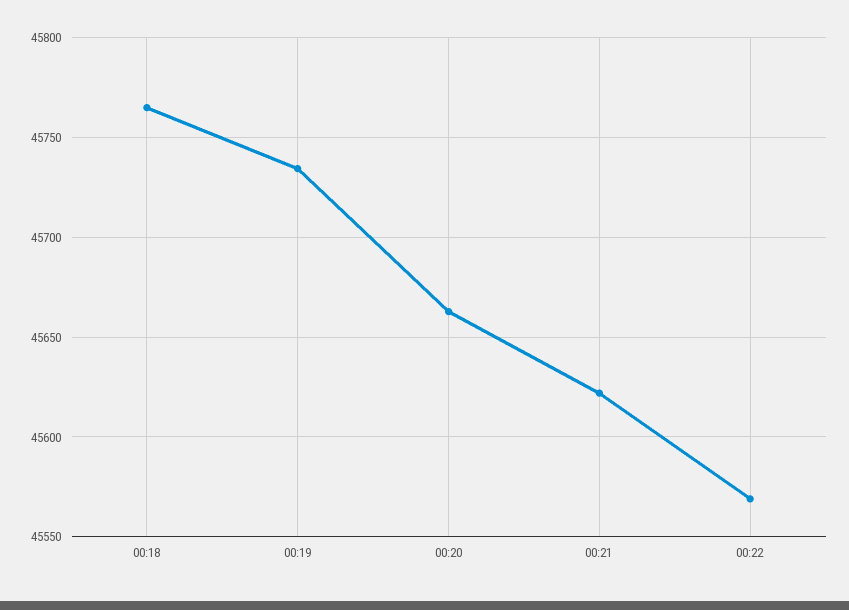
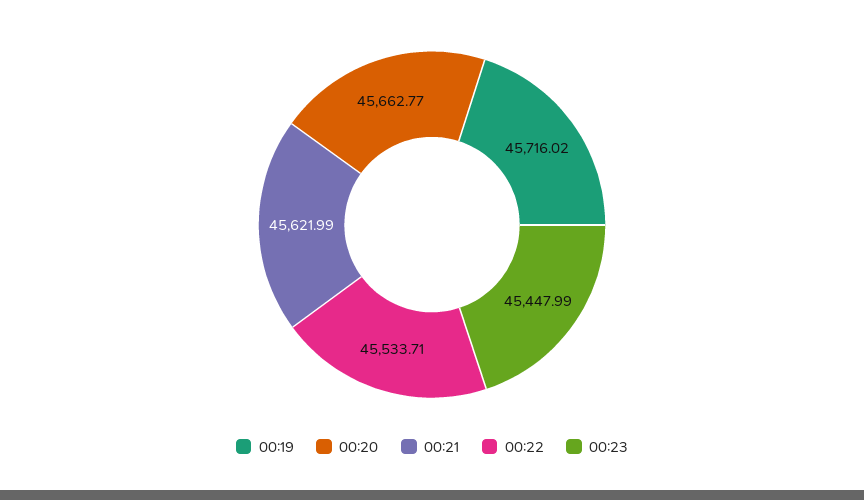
00:18: 45765 -> none
00:19: 45735 -> 45716.02
00:22: 45570 -> 45533.71
00:23: none -> 45447.99

